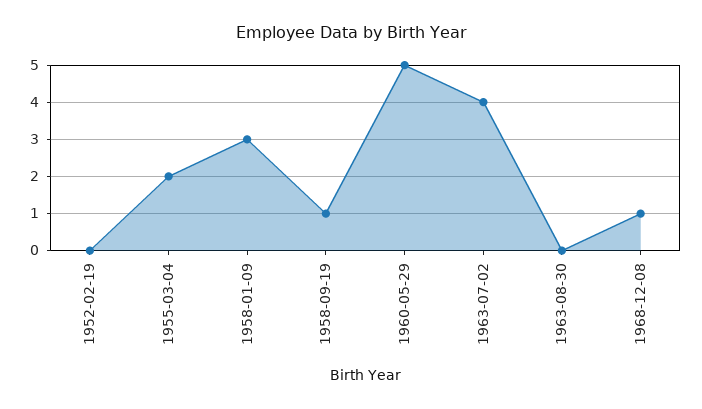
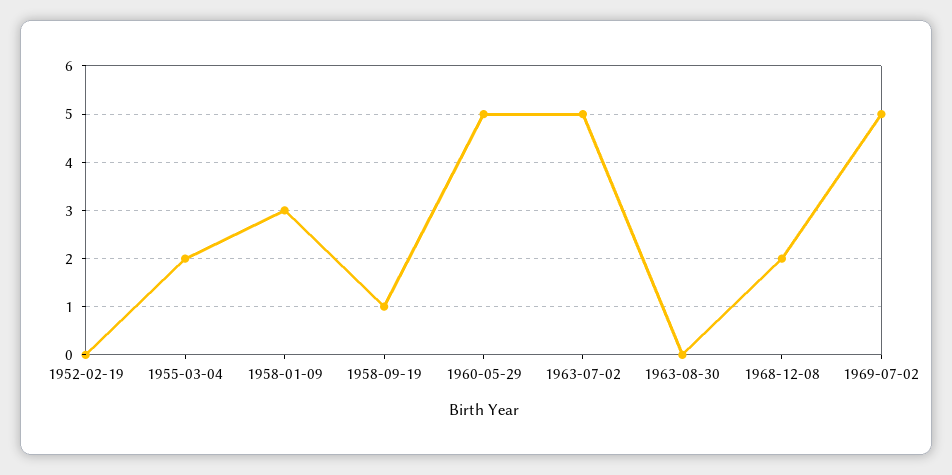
1963-07-02: 4 -> 5
1968-12-08: 1 -> 2
1969-07-02: none -> 5

